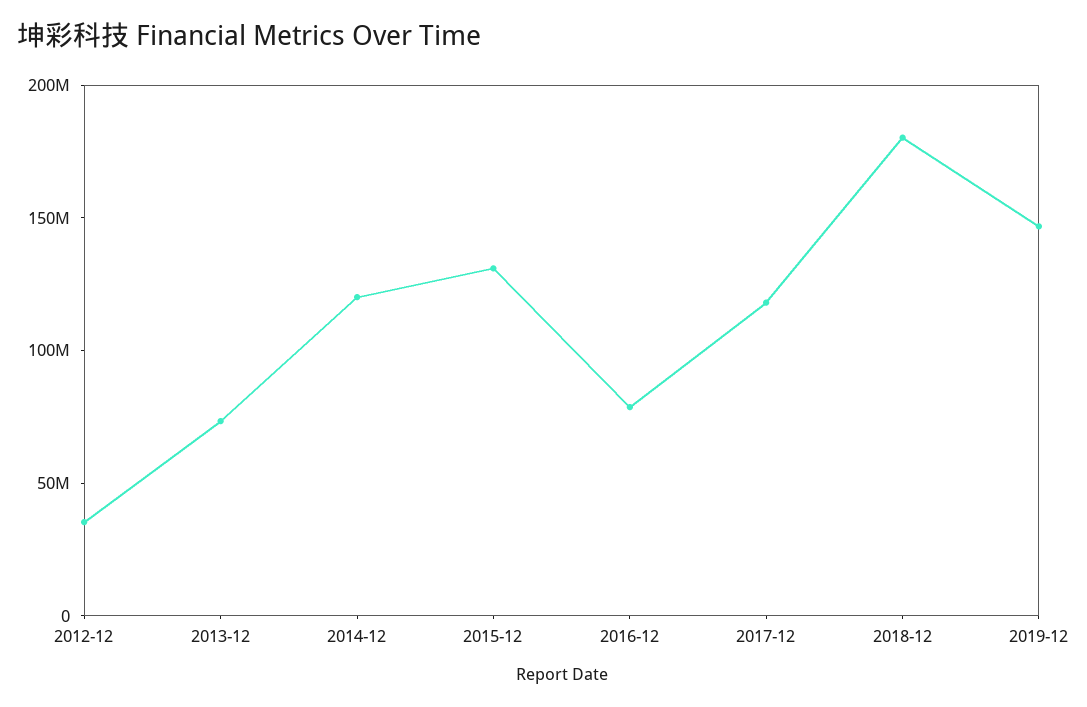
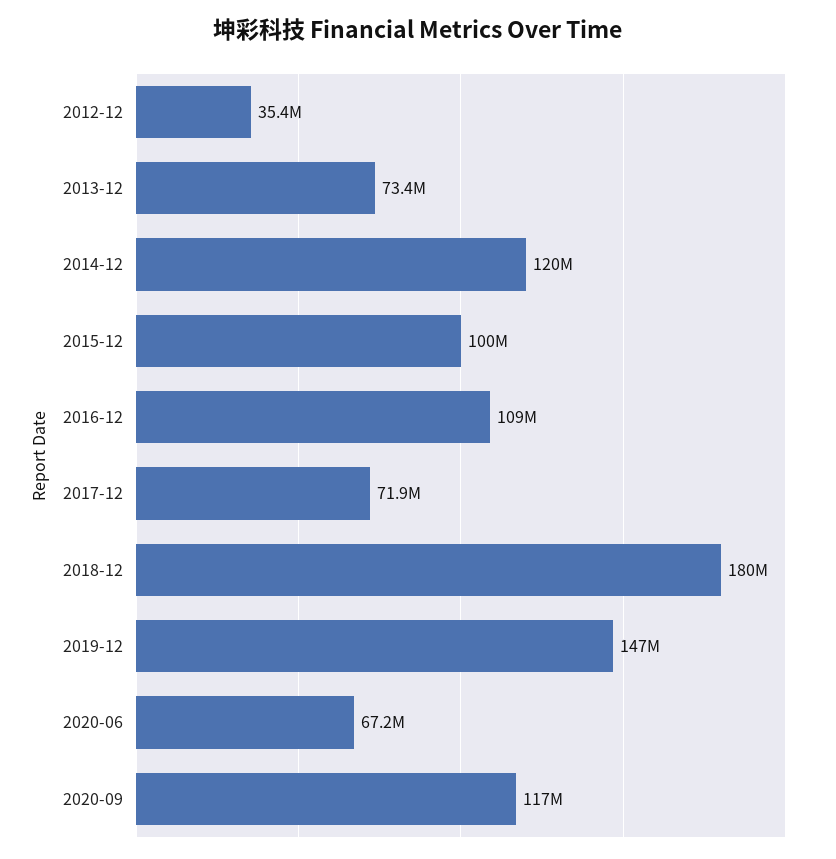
2015-12: 130000000 -> 100000000
2016-12: 80000000 -> 109000000
2017-12: 120000000 -> 71900000
2020-06: none -> 67200000
2020-09: none -> 117000000

